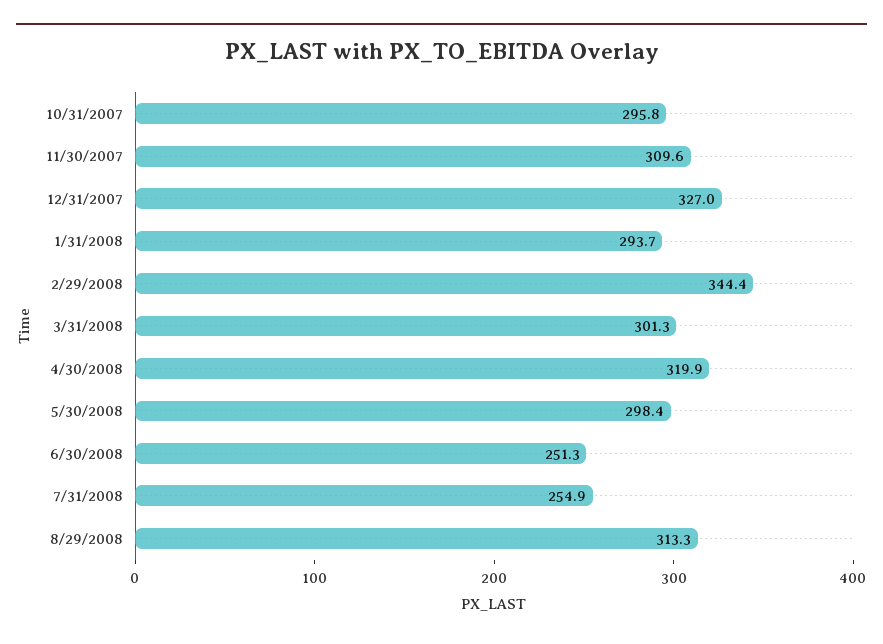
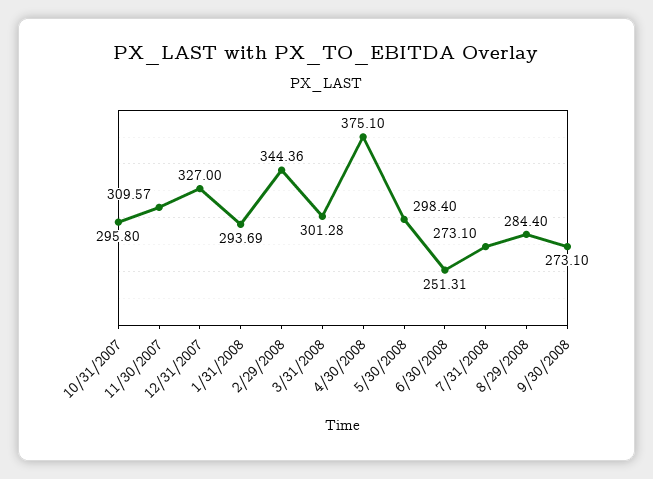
4/30/2008: 319.9 -> 375.1
7/31/2008: 254.9 -> 273.1
8/29/2008: 313.3 -> 284.4
9/30/2008: none -> 273.1

